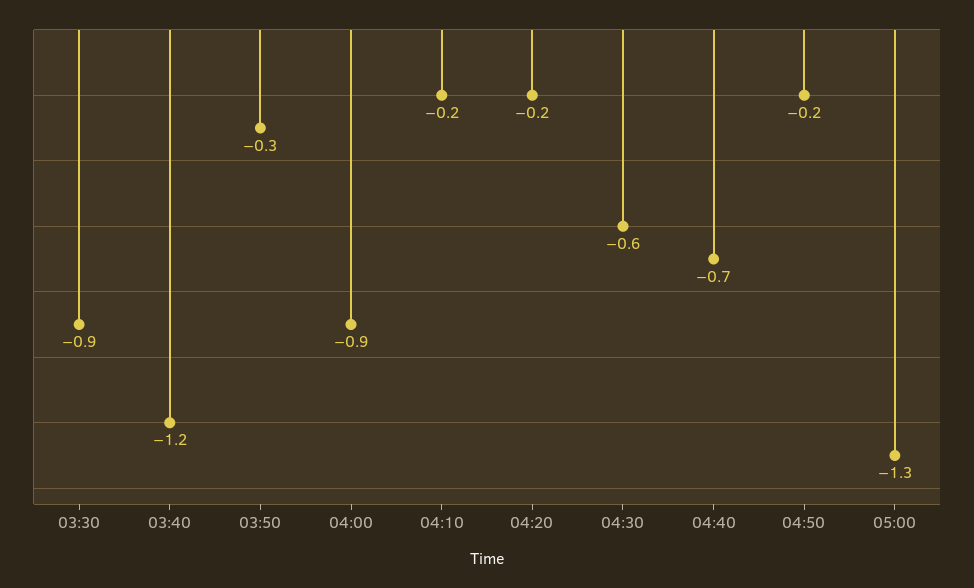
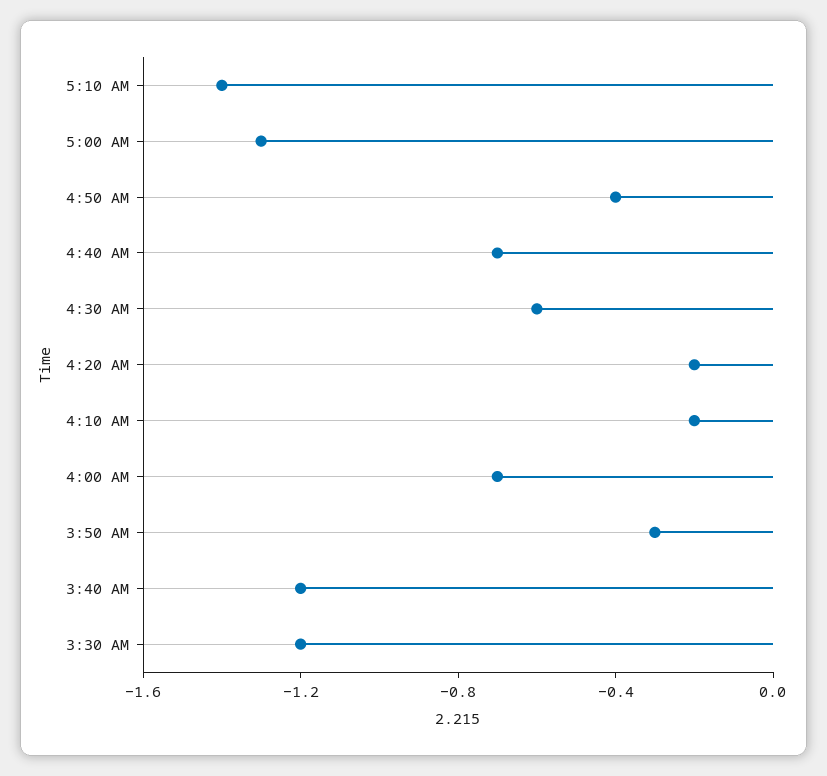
03:30: -0.9 -> -1.2
04:00: -0.9 -> -0.7
04:50: -0.2 -> -0.4
5:10 AM: none -> -1.4

